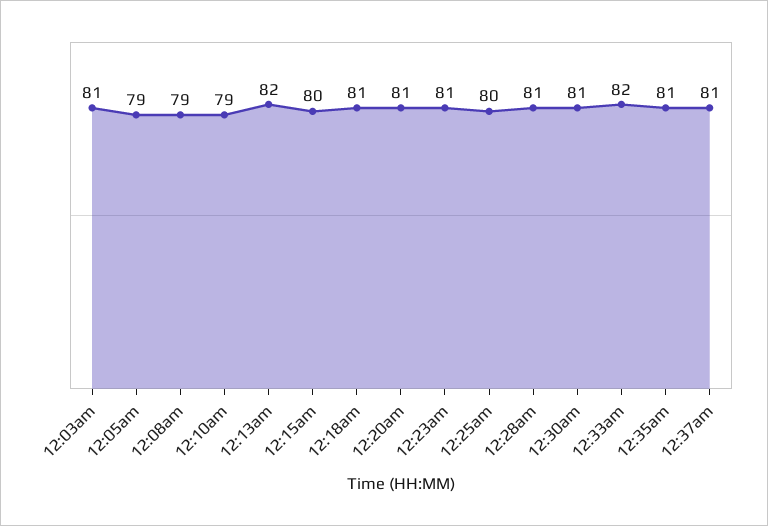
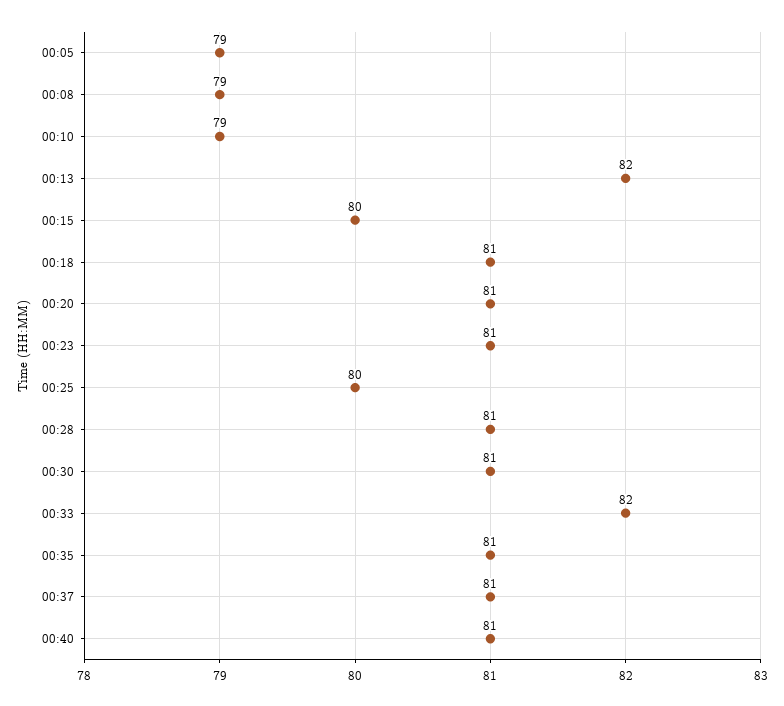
12:03am: 81 -> none
00:40: none -> 81

